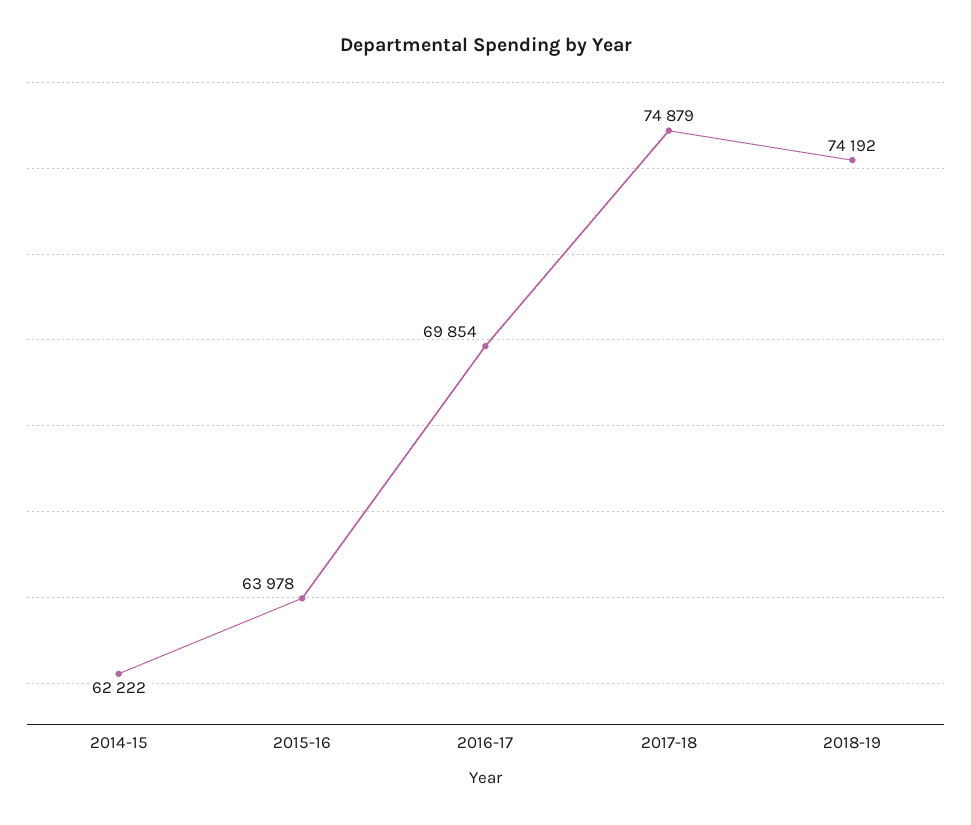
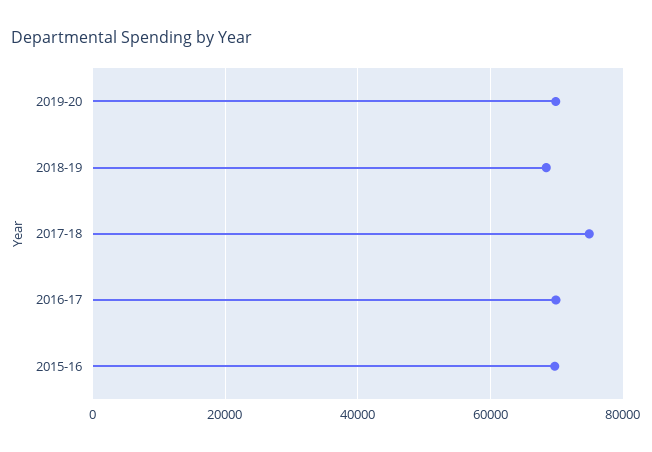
2014-15: 62222 -> none
2015-16: 63978 -> 70000
2018-19: 74192 -> 68000
2019-20: none -> 70000

